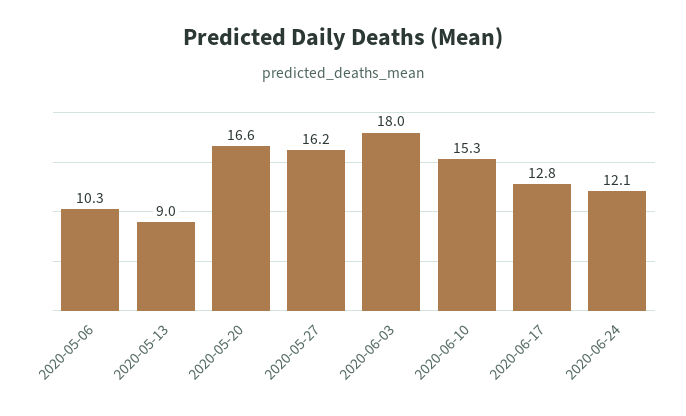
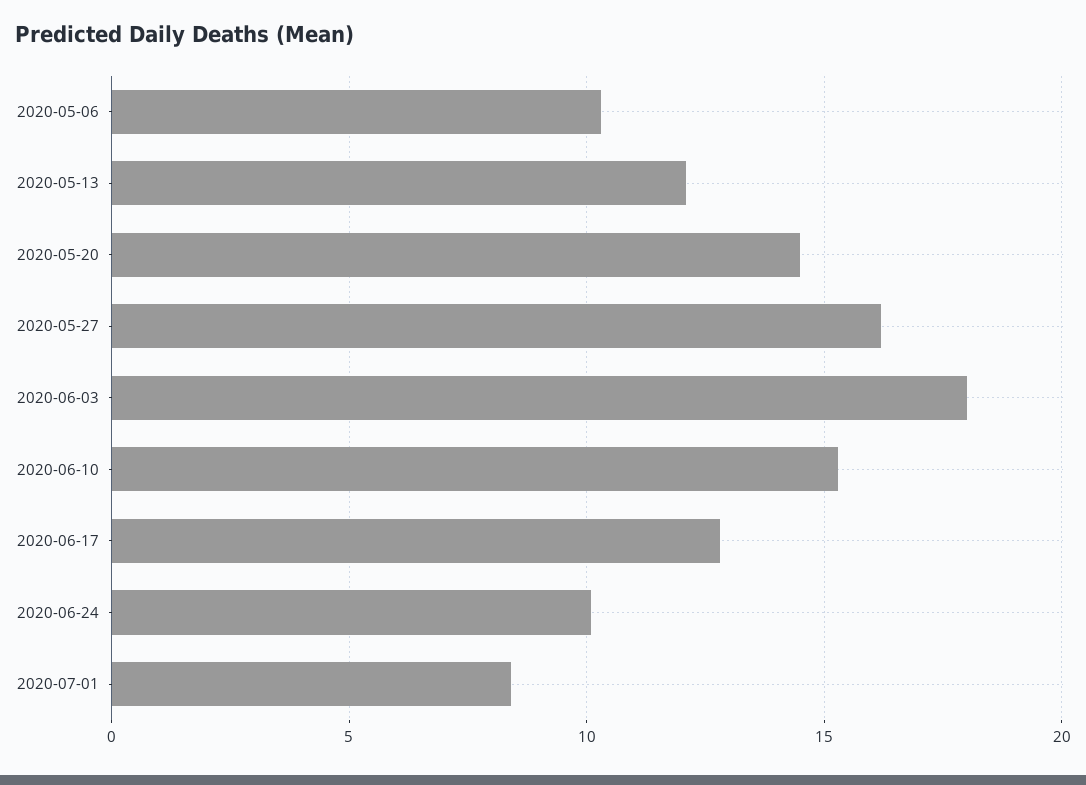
2020-05-13: 9 -> 12
2020-05-20: 16.6 -> 14.5
2020-06-24: 12.1 -> 10
2020-07-01: none -> 8.5

